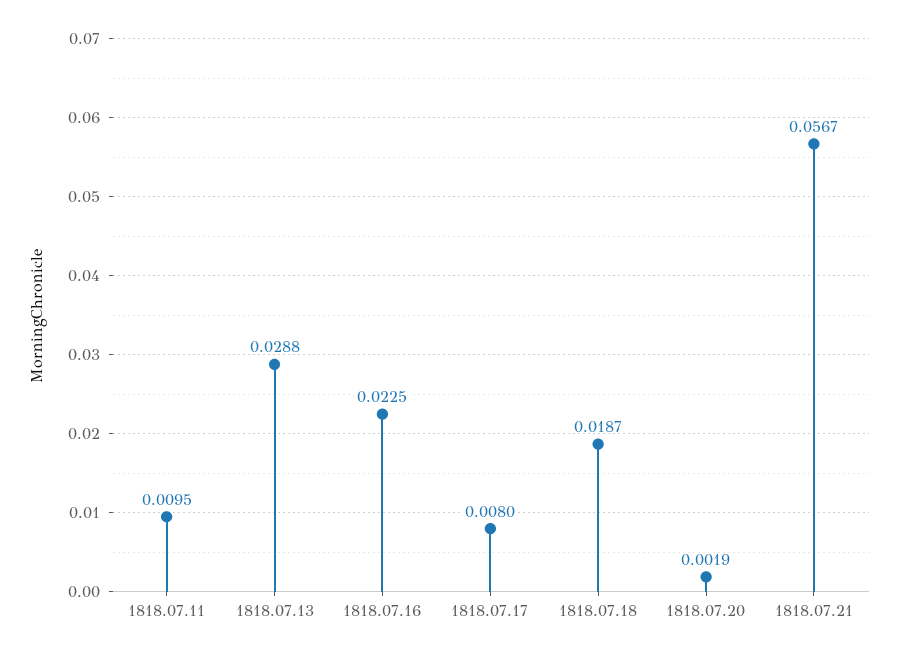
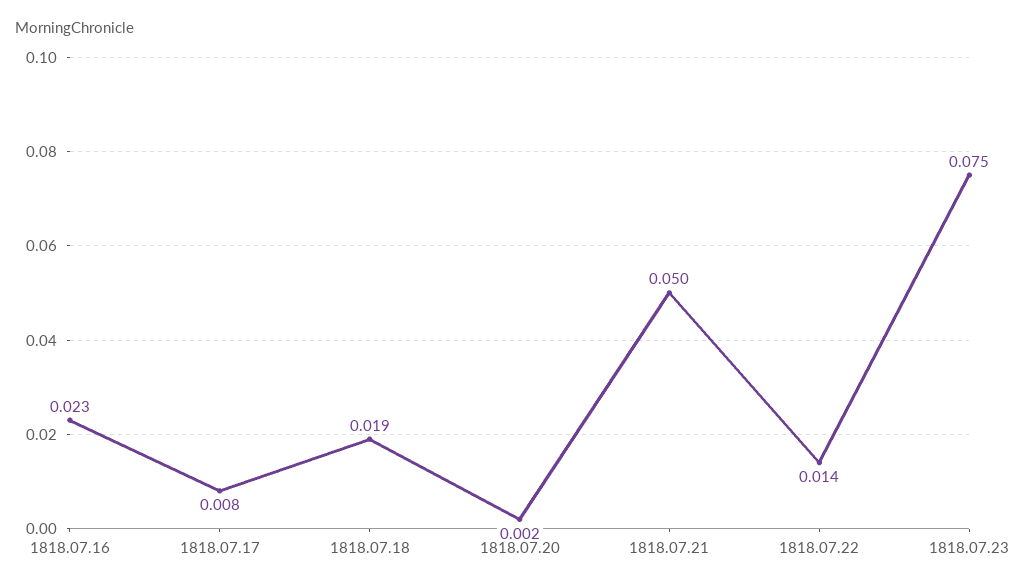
1818.07.11: 0.0095 -> none
1818.07.13: 0.0288 -> none
1818.07.21: 0.0567 -> 0.05
1818.07.22: none -> 0.014
1818.07.23: none -> 0.075

